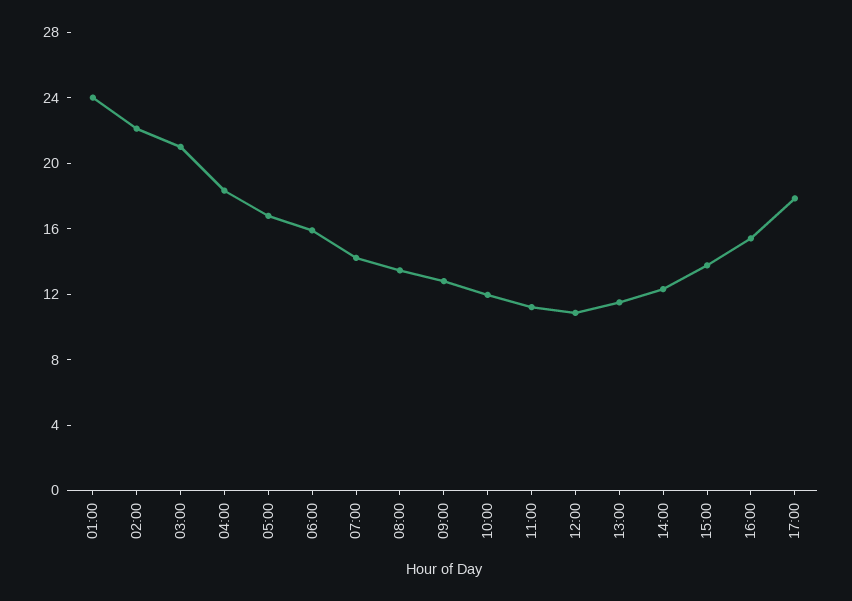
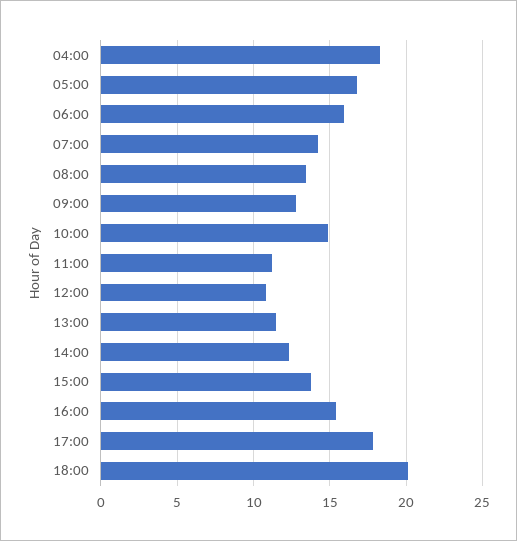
01:00: 24 -> none
02:00: 22 -> none
03:00: 21 -> none
10:00: 12 -> 15
18:00: none -> 20

